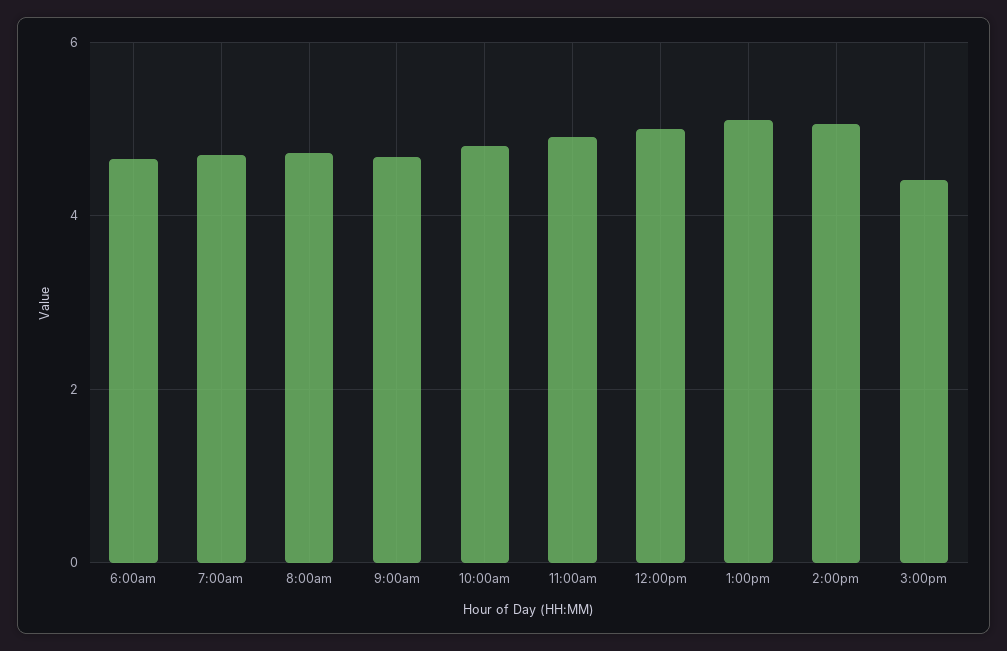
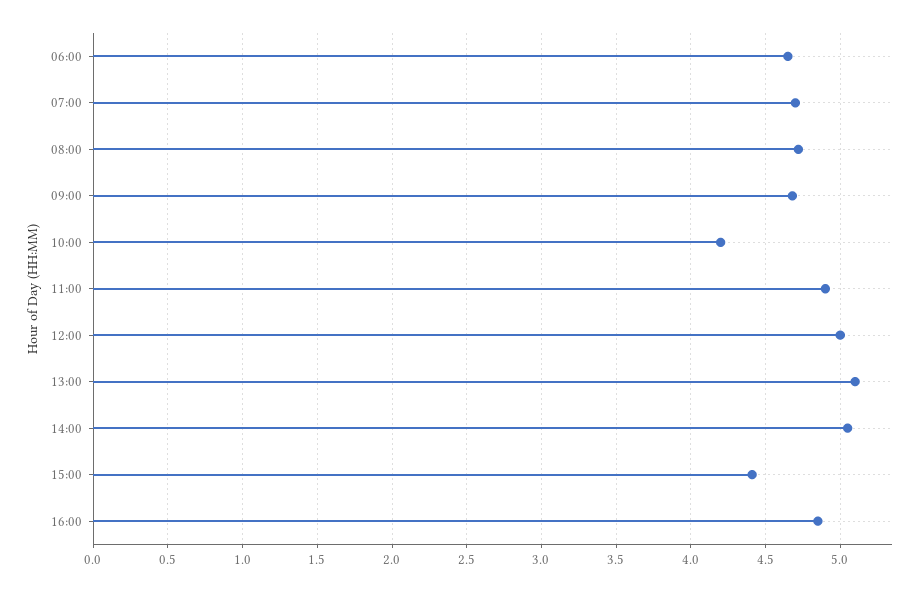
10:00am: 4.8 -> 4.2
16:00: none -> 4.85

